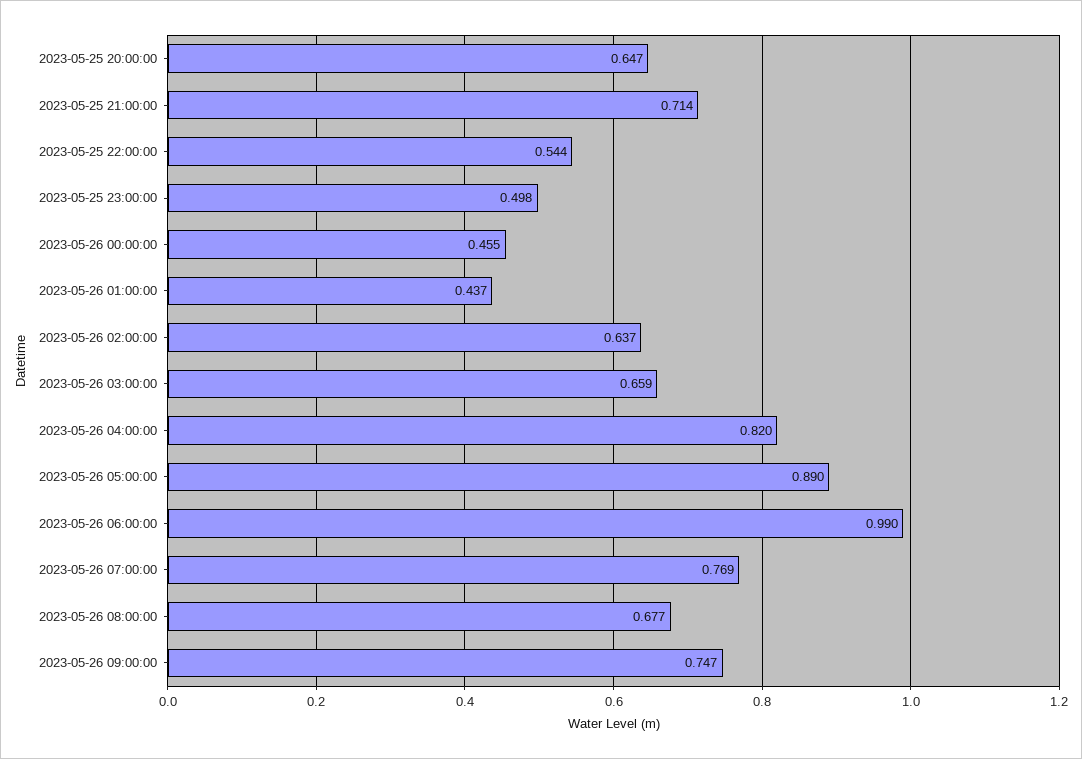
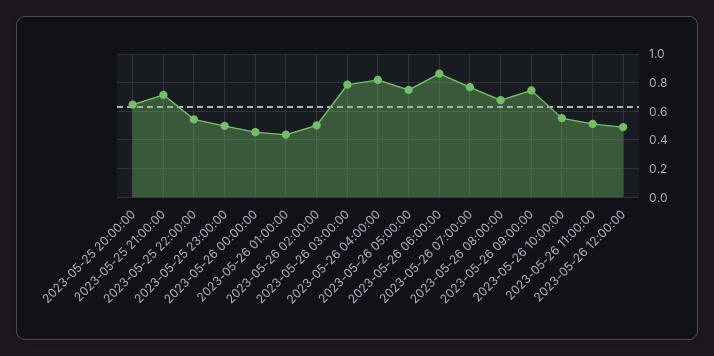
2023-05-26 02:00:00: 0.637 -> 0.5
2023-05-26 03:00:00: 0.659 -> 0.8
2023-05-26 05:00:00: 0.89 -> 0.75
2023-05-26 06:00:00: 0.99 -> 0.85
2023-05-26 10:00:00: none -> 0.55
2023-05-26 11:00:00: none -> 0.5
2023-05-26 12:00:00: none -> 0.5

